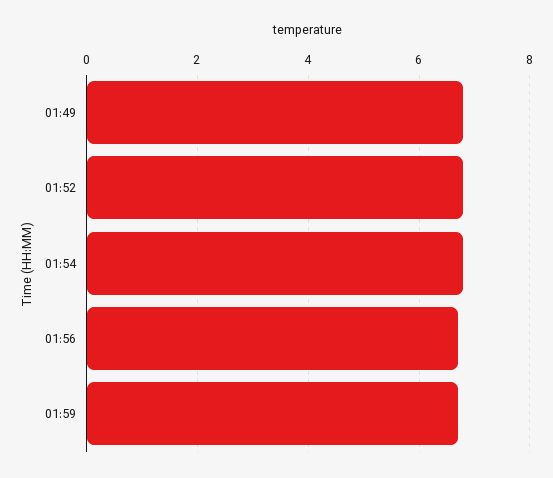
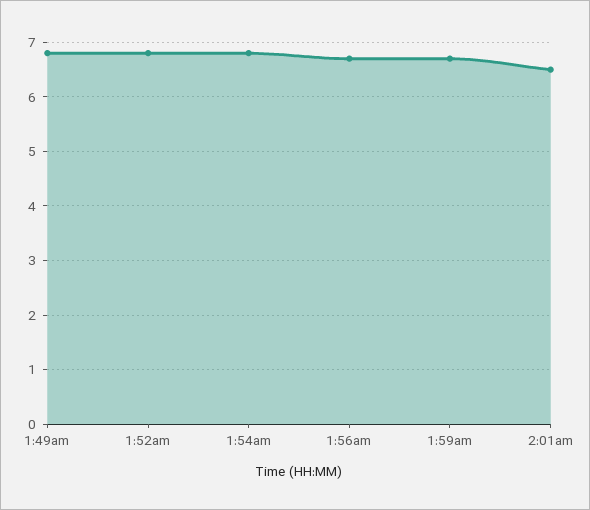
2:01am: none -> 6.5

